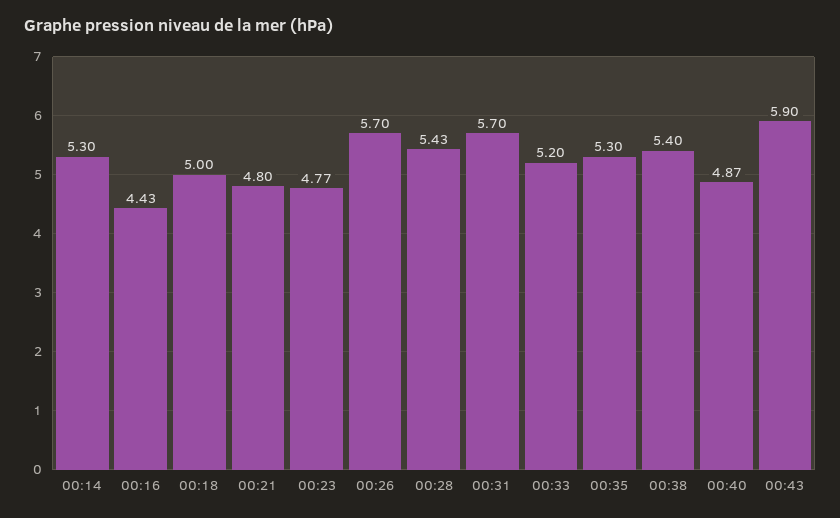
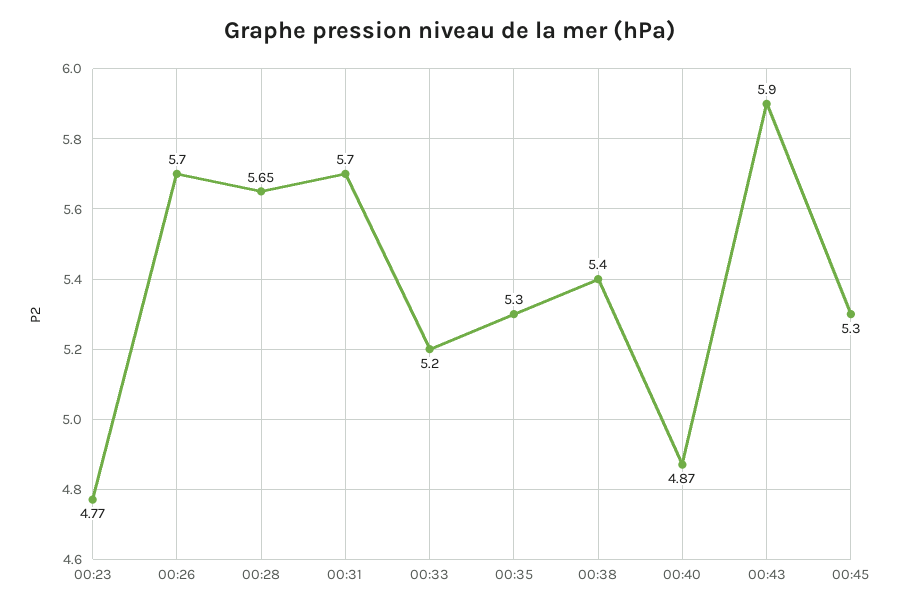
00:14: 5.3 -> none
00:16: 4.43 -> none
00:18: 5 -> none
00:21: 4.8 -> none
00:28: 5.43 -> 5.65
00:45: none -> 5.3

